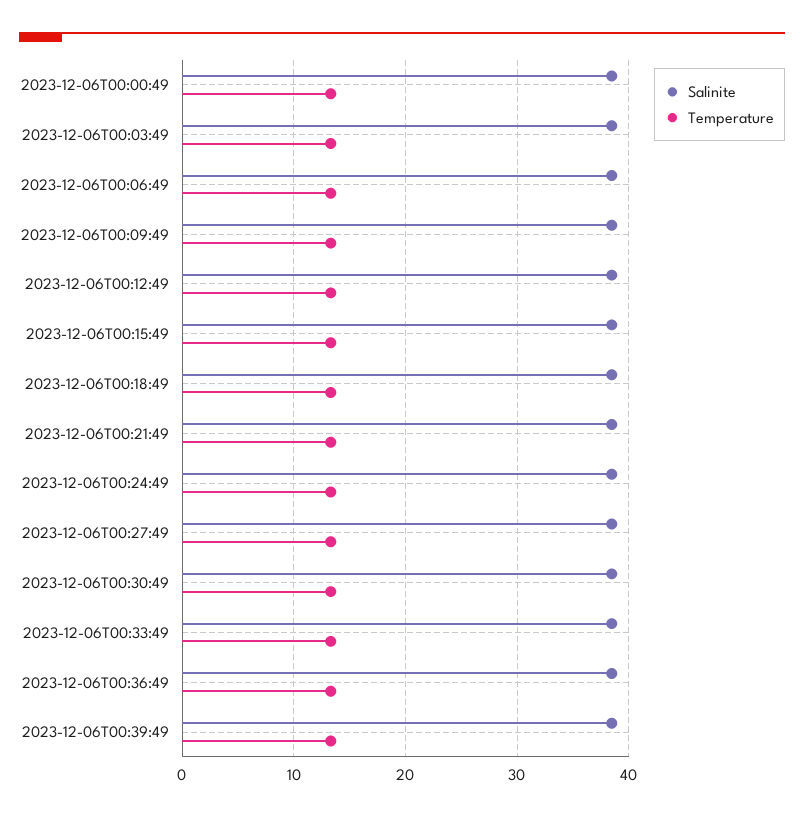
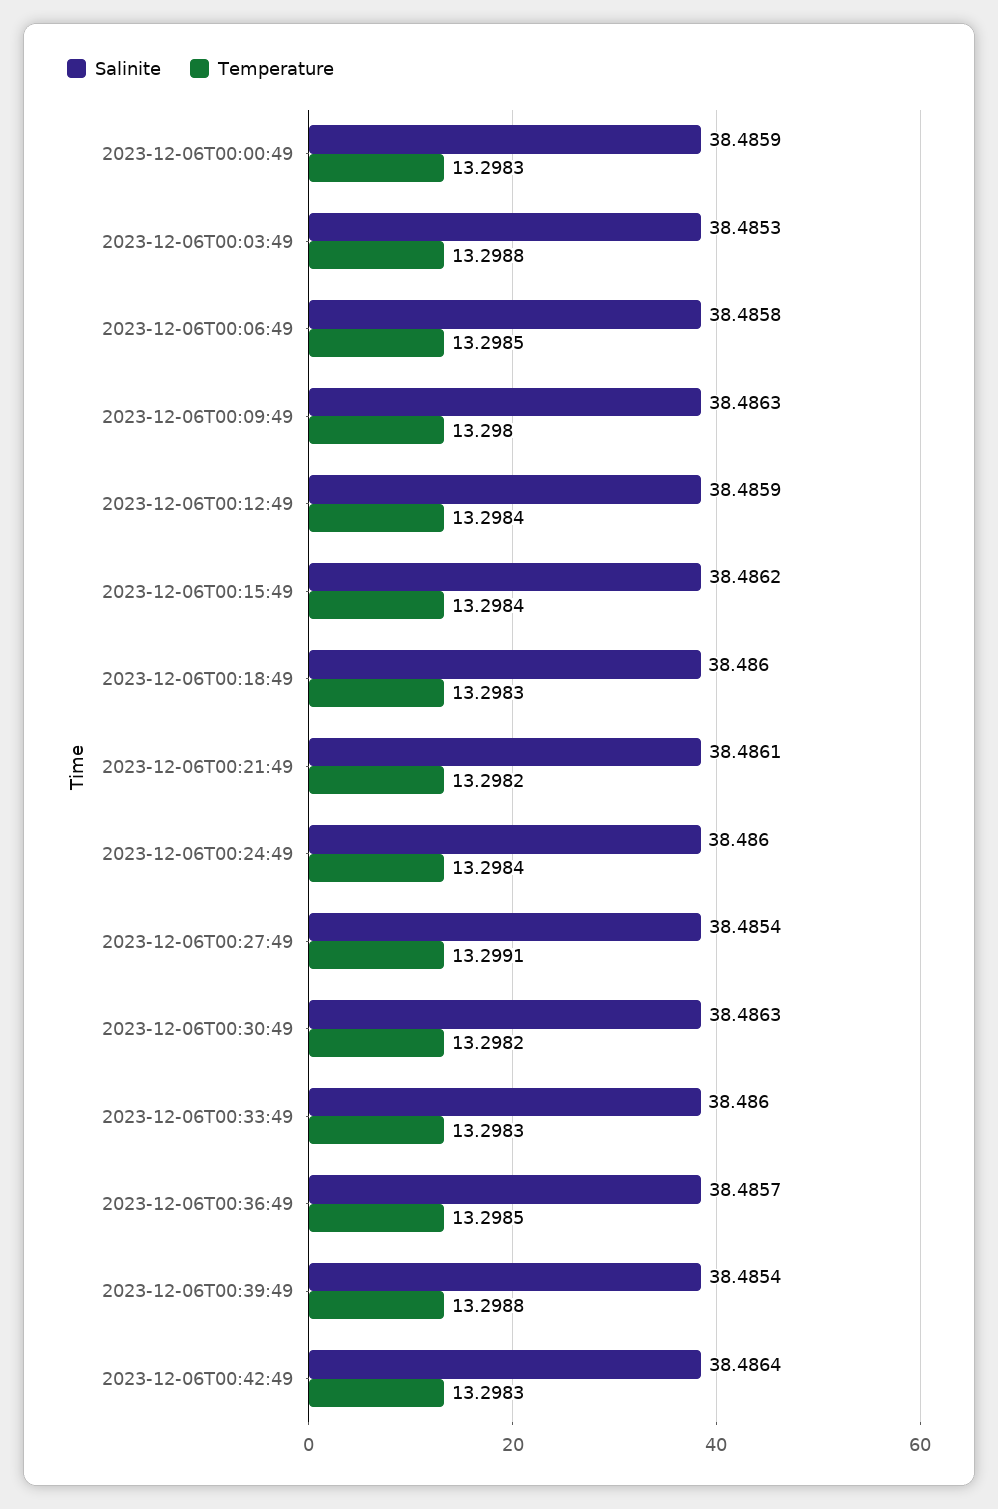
Salinite, 2023-12-06T00:42:49: none -> 38.4864
Temperature, 2023-12-06T00:42:49: none -> 13.2983

